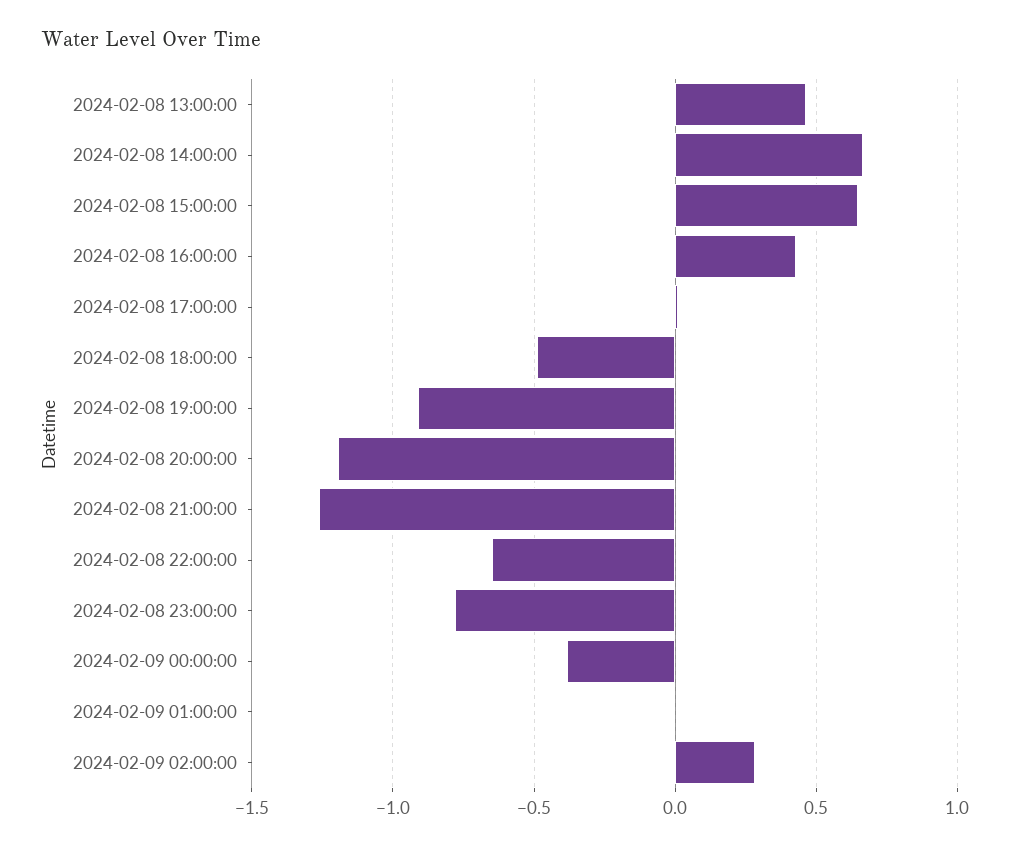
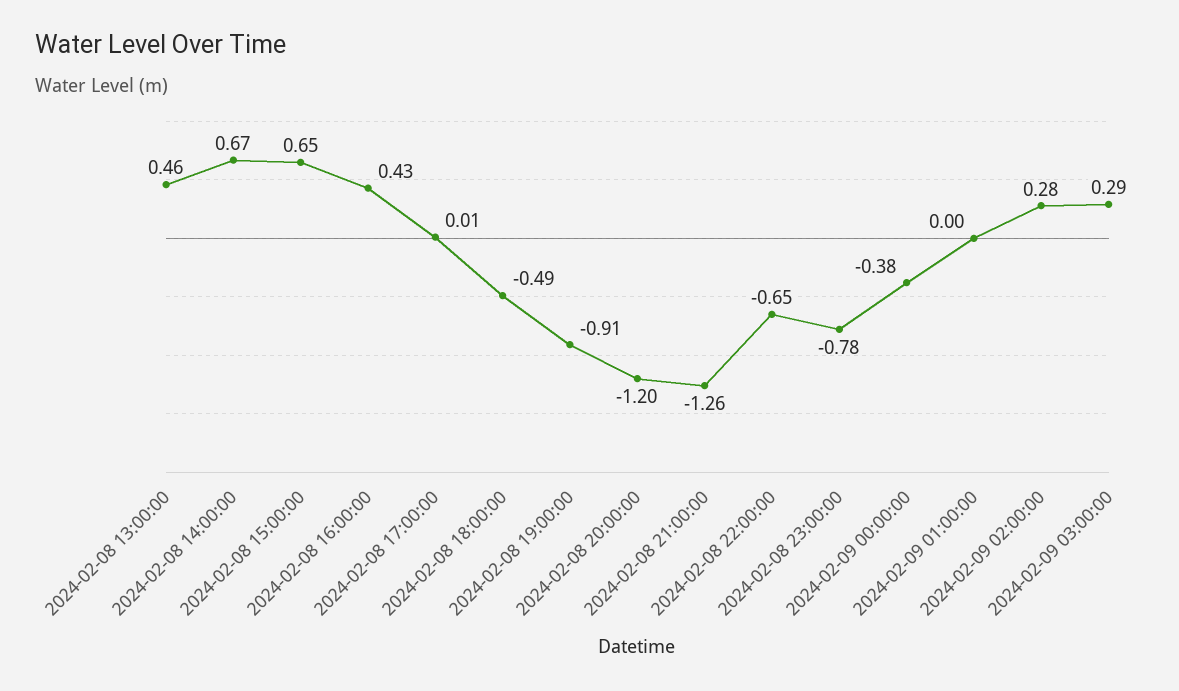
2024-02-09 03:00:00: none -> 0.29

